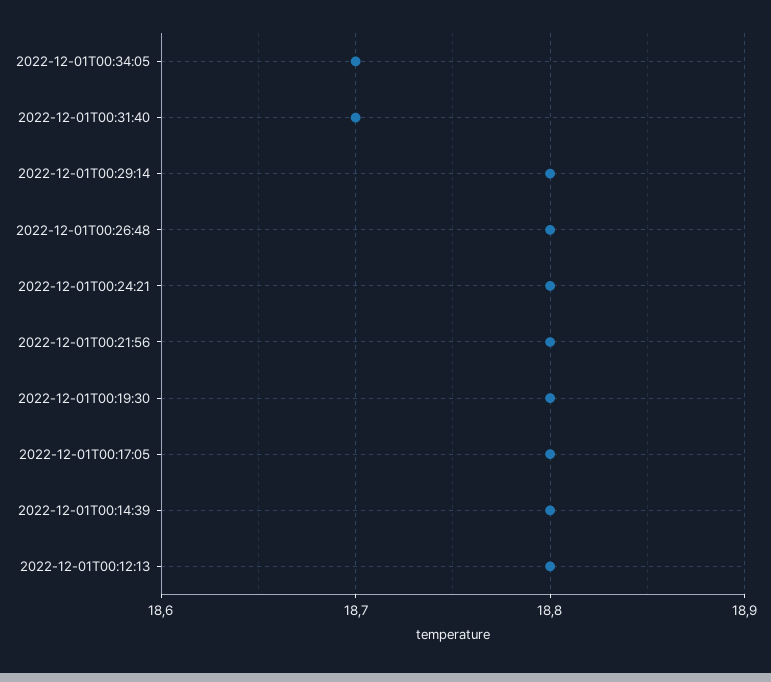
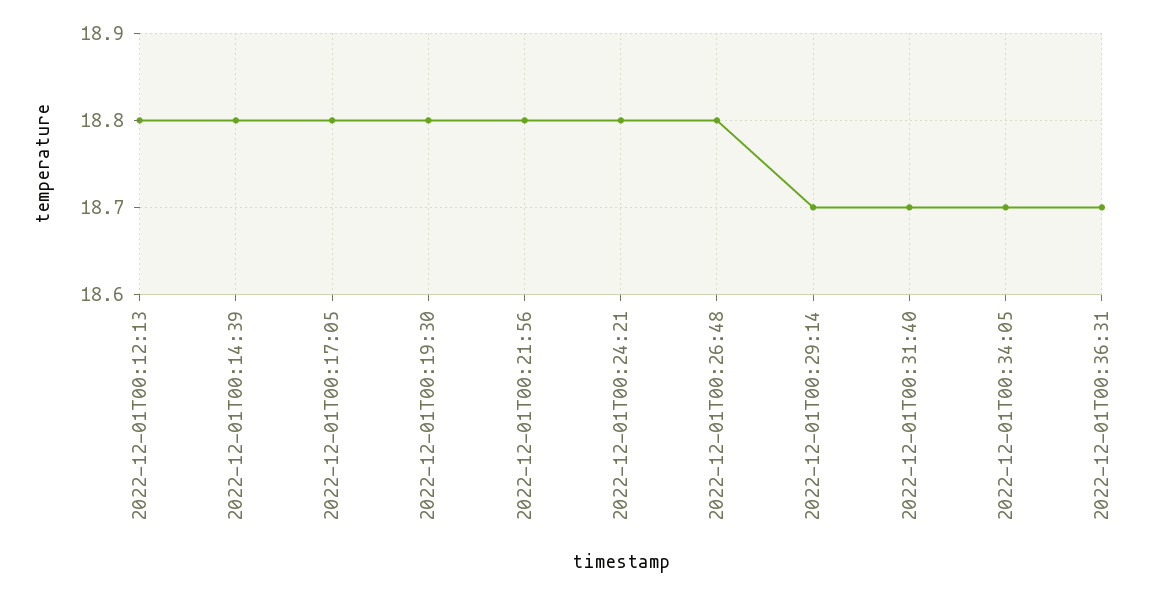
2022-12-01T00:29:14: 18.8 -> 18.7
2022-12-01T00:36:31: none -> 18.7

